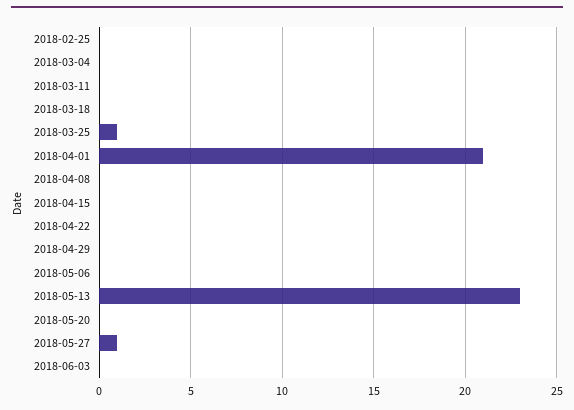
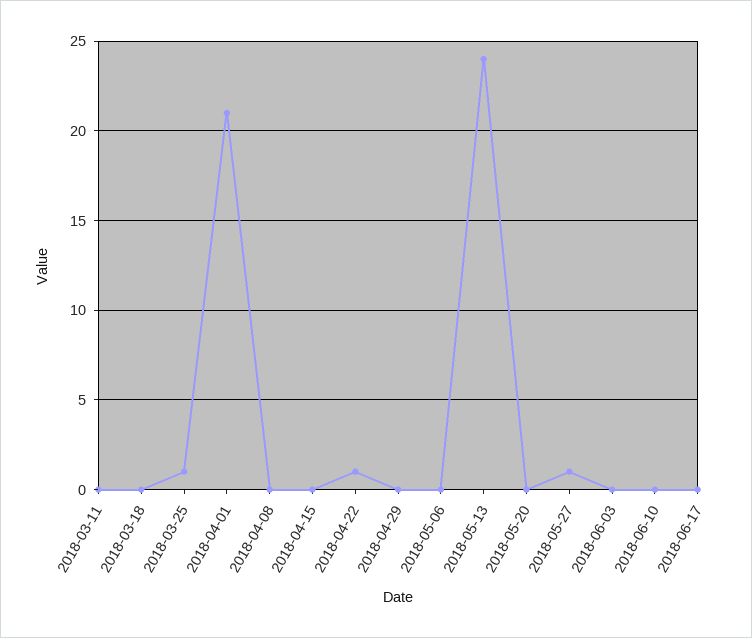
2018-02-25: 0 -> none
2018-03-04: 0 -> none
2018-04-22: 0 -> 1
2018-05-13: 23 -> 24
2018-06-10: none -> 0
2018-06-17: none -> 0

